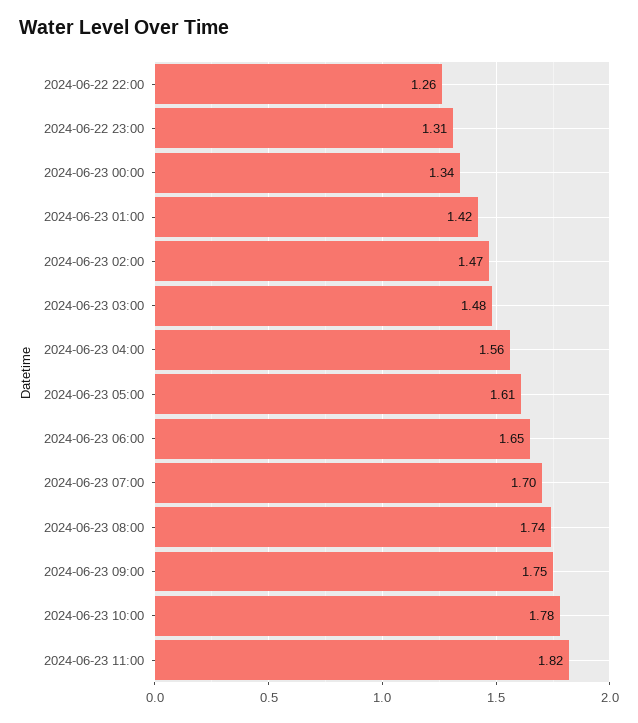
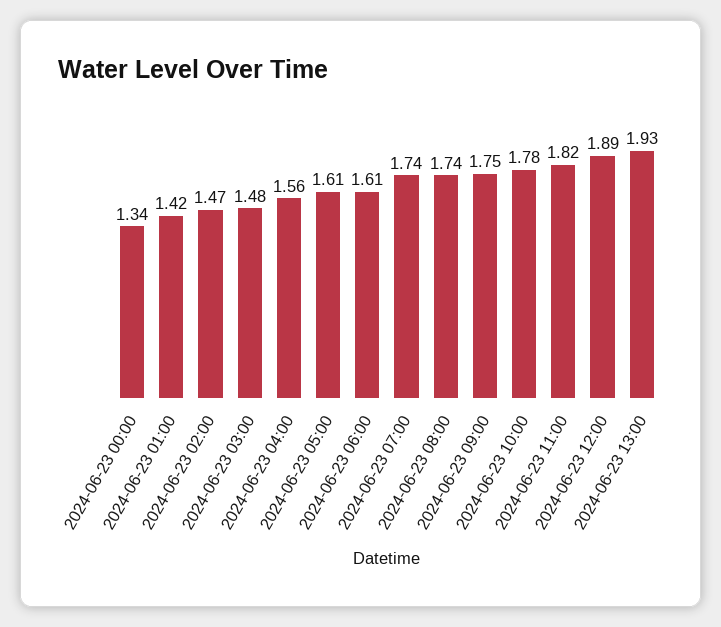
2024-06-22 22:00: 1.26 -> none
2024-06-22 23:00: 1.31 -> none
2024-06-23 06:00: 1.65 -> 1.61
2024-06-23 07:00: 1.7 -> 1.74
2024-06-23 12:00: none -> 1.89
2024-06-23 13:00: none -> 1.93

